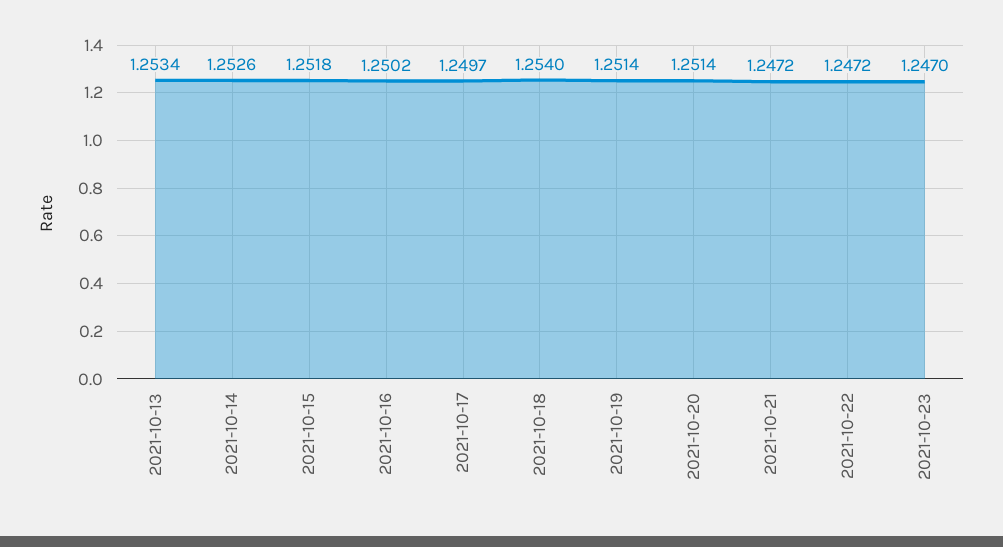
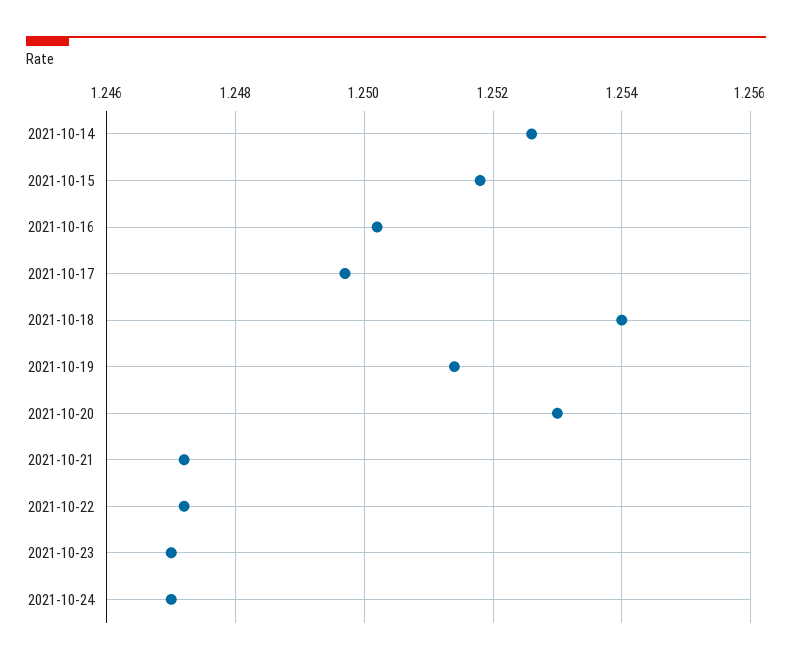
2021-10-13: 1.2534 -> none
2021-10-20: 1.2514 -> 1.253
2021-10-24: none -> 1.247

